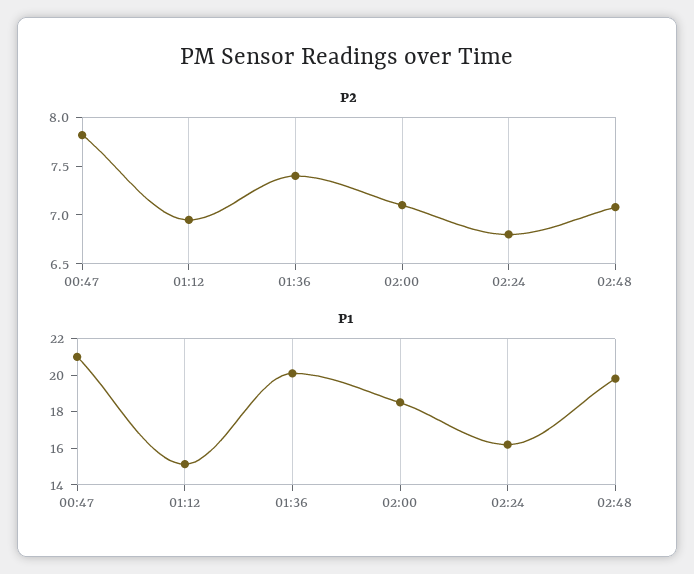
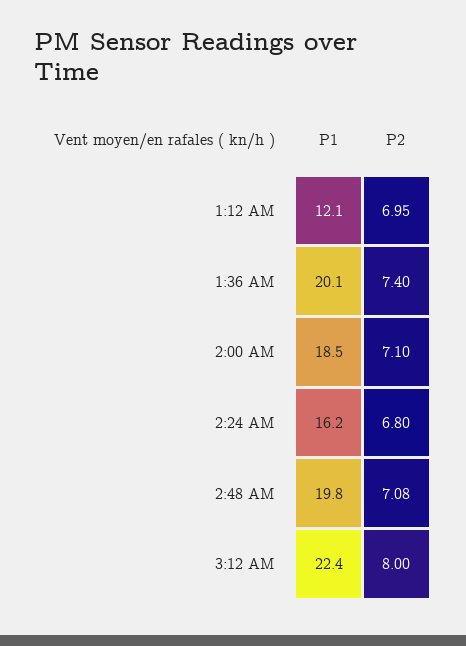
P2, 00:47: 7.8 -> none
P1, 00:47: 21 -> none
P1, 01:12: 15 -> 12.1
P1, 3:12 AM: none -> 22.4
P2, 3:12 AM: none -> 8

